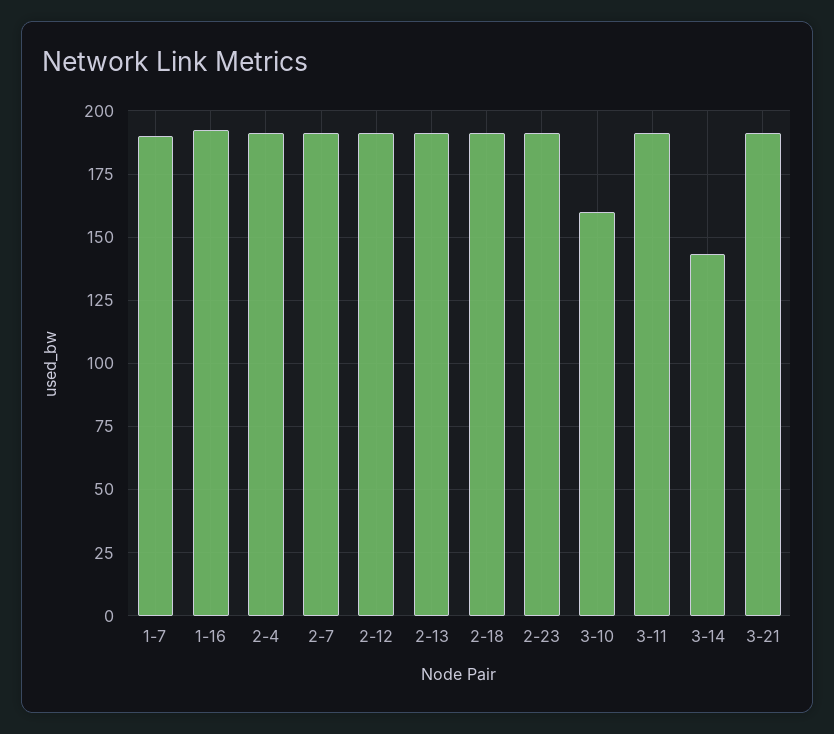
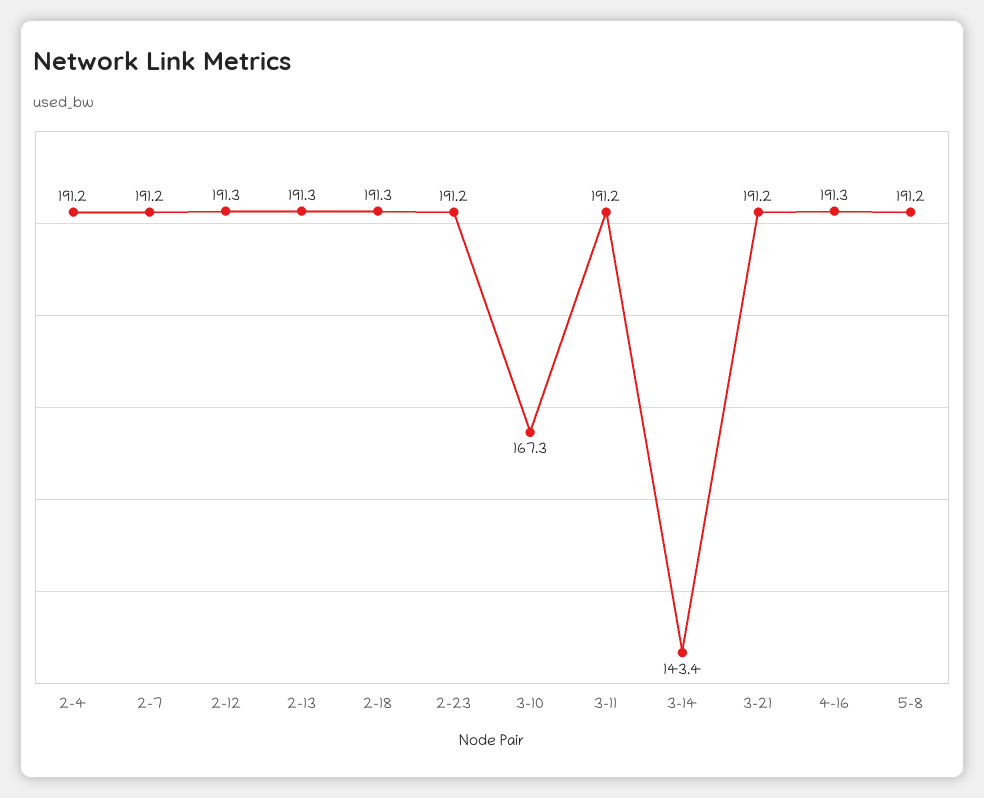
1-7: 190 -> none
1-16: 192.5 -> none
3-10: 160 -> 167.3
4-16: none -> 191.3
5-8: none -> 191.2

